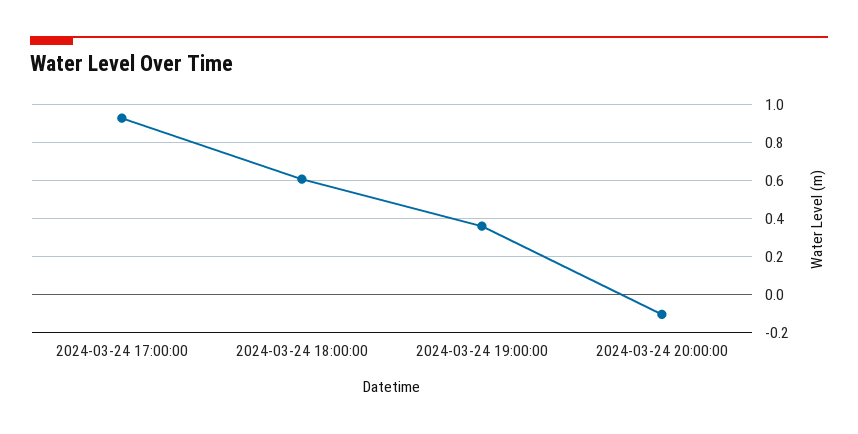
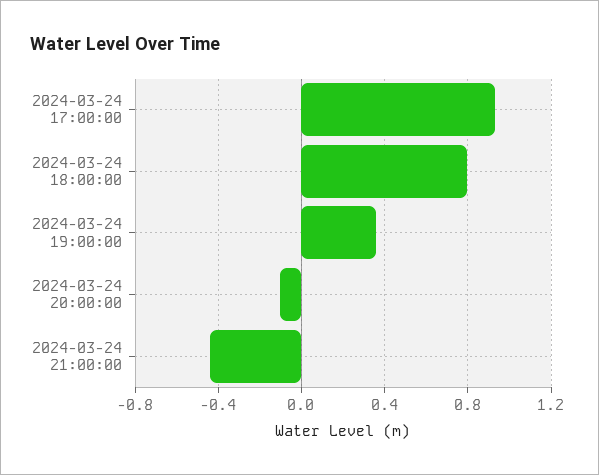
2024-03-24 18:00:00: 0.6 -> 0.8
2024-03-24 21:00:00: none -> -0.45

